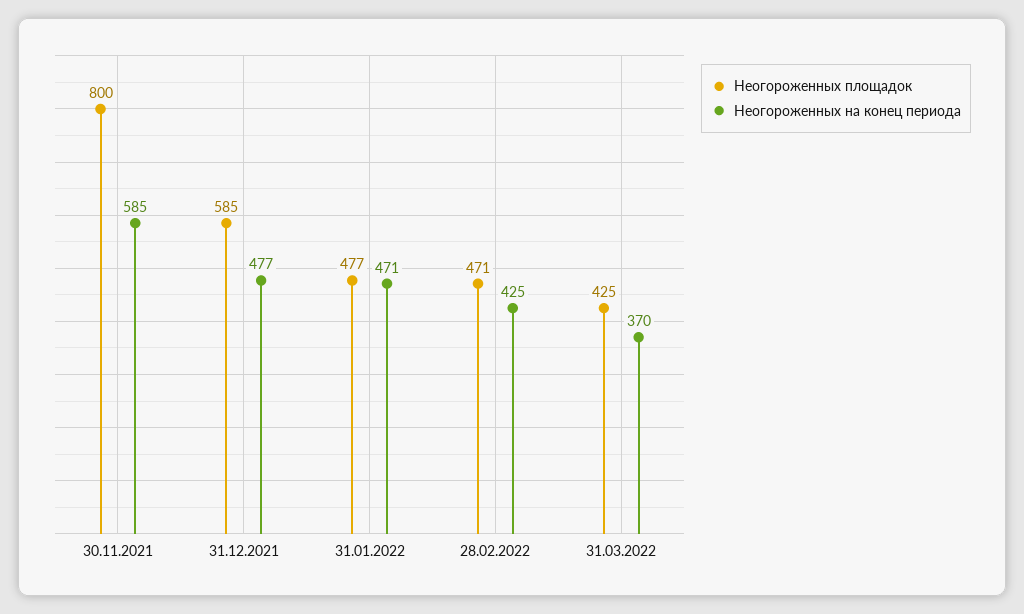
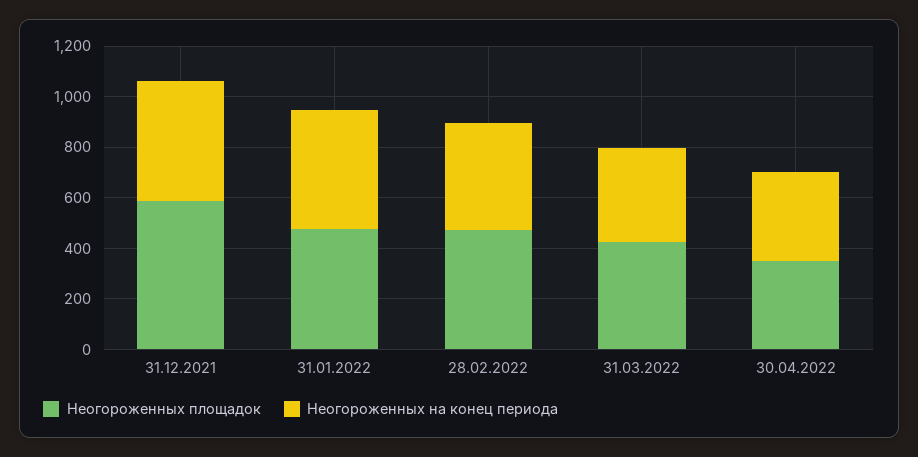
Неогороженных площадок, 30.11.2021: 800 -> none
Неогороженных на конец периода, 30.11.2021: 585 -> none
Неогороженных площадок, 30.04.2022: none -> 350
Неогороженных на конец периода, 30.04.2022: none -> 350

